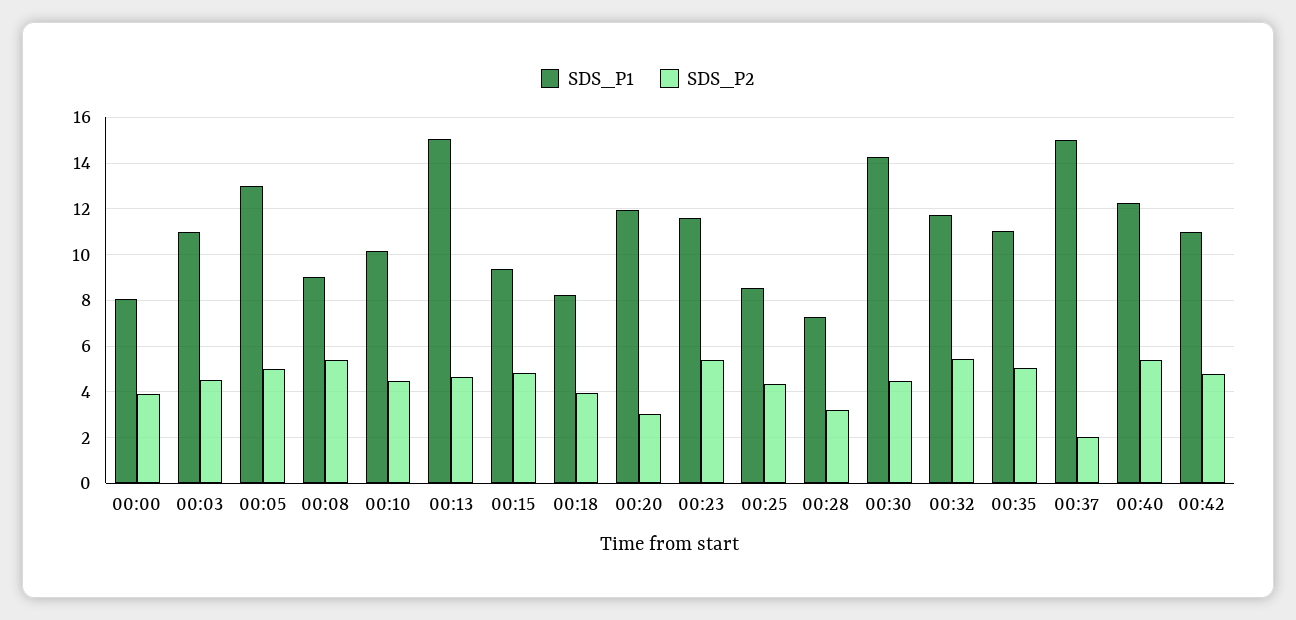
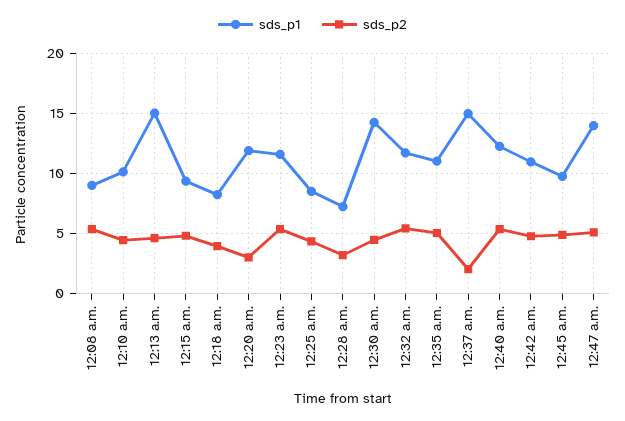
SDS_P1, 00:00: 8 -> none
SDS_P2, 00:00: 4 -> none
SDS_P1, 00:03: 11 -> none
SDS_P2, 00:03: 4.5 -> none
SDS_P1, 00:05: 13 -> none
SDS_P2, 00:05: 5 -> none
SDS_P1, 12:45 a.m.: none -> 10
SDS_P2, 12:45 a.m.: none -> 5
SDS_P1, 12:47 a.m.: none -> 14
SDS_P2, 12:47 a.m.: none -> 5

